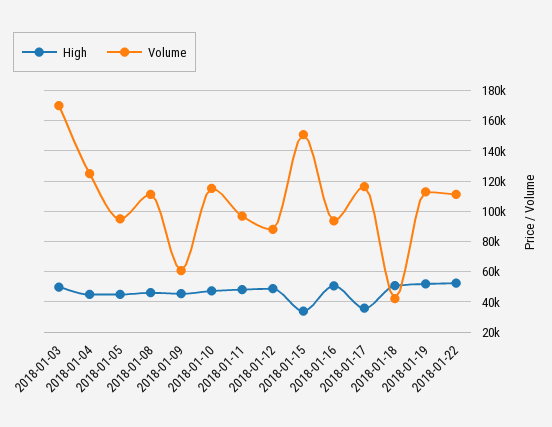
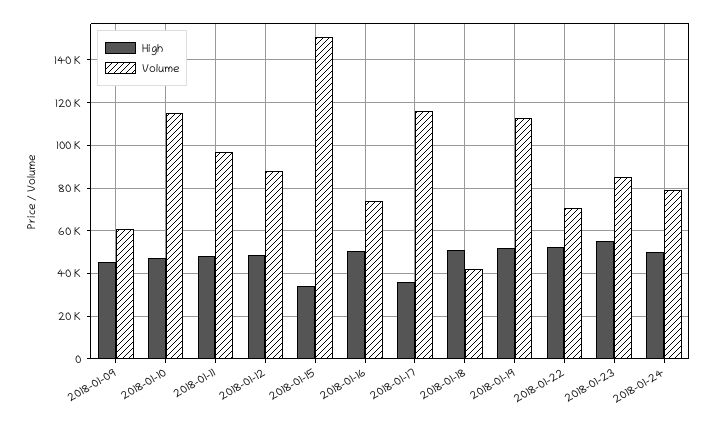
High, 2018-01-03: 50000 -> none
Volume, 2018-01-03: 170000 -> none
High, 2018-01-04: 45000 -> none
Volume, 2018-01-04: 125000 -> none
High, 2018-01-05: 45000 -> none
Volume, 2018-01-05: 95000 -> none
High, 2018-01-08: 45000 -> none
Volume, 2018-01-08: 110000 -> none
Volume, 2018-01-16: 95000 -> 75000
Volume, 2018-01-22: 110000 -> 70000
High, 2018-01-23: none -> 55000
Volume, 2018-01-23: none -> 85000
High, 2018-01-24: none -> 50000
Volume, 2018-01-24: none -> 80000

